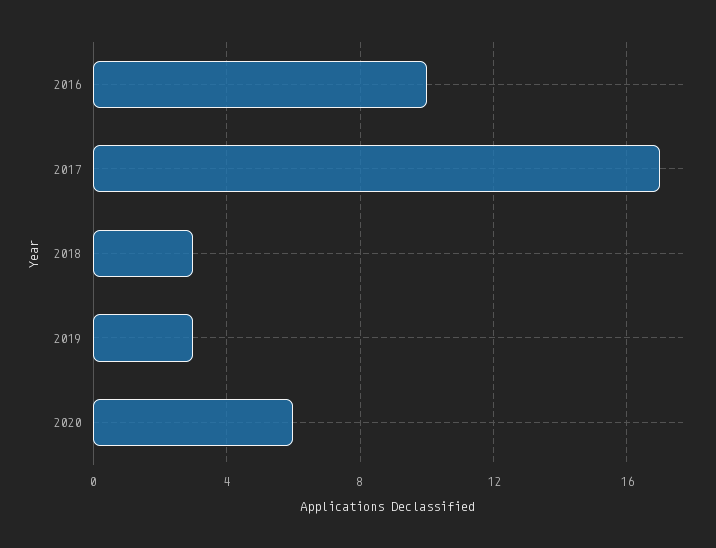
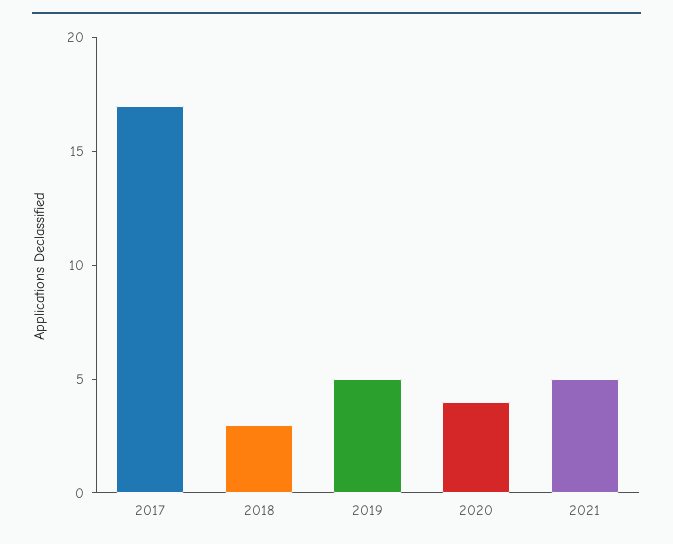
2016: 10 -> none
2019: 3 -> 5
2020: 6 -> 4
2021: none -> 5

